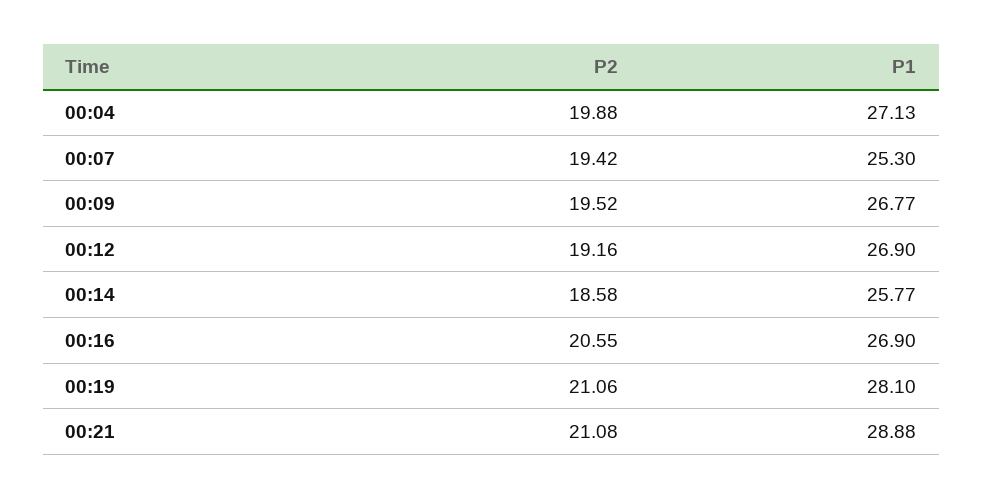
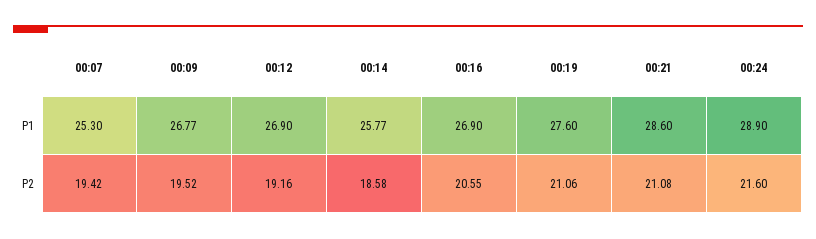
P2, 00:04: 19.88 -> none
P1, 00:04: 27.13 -> none
P1, 00:19: 28.1 -> 27.6
P1, 00:21: 28.88 -> 28.6
P1, 00:24: none -> 28.9
P2, 00:24: none -> 21.6

